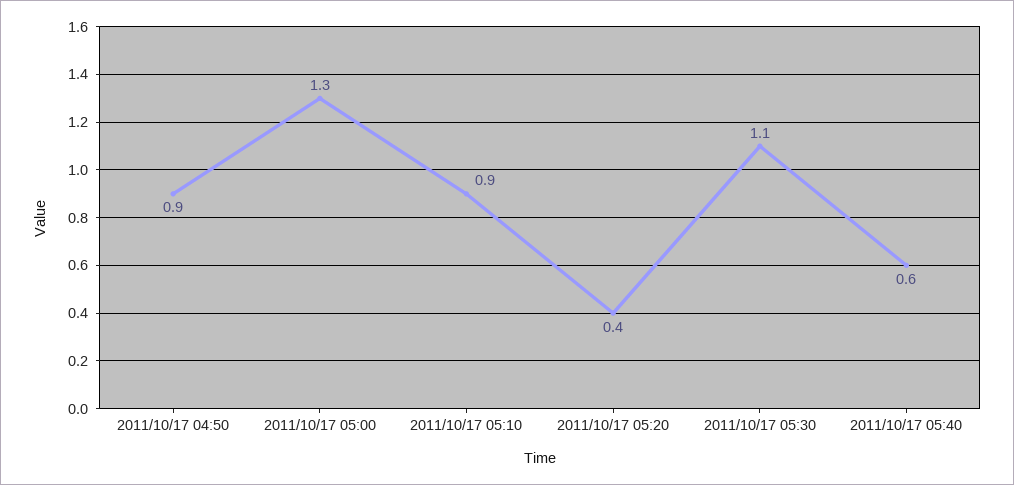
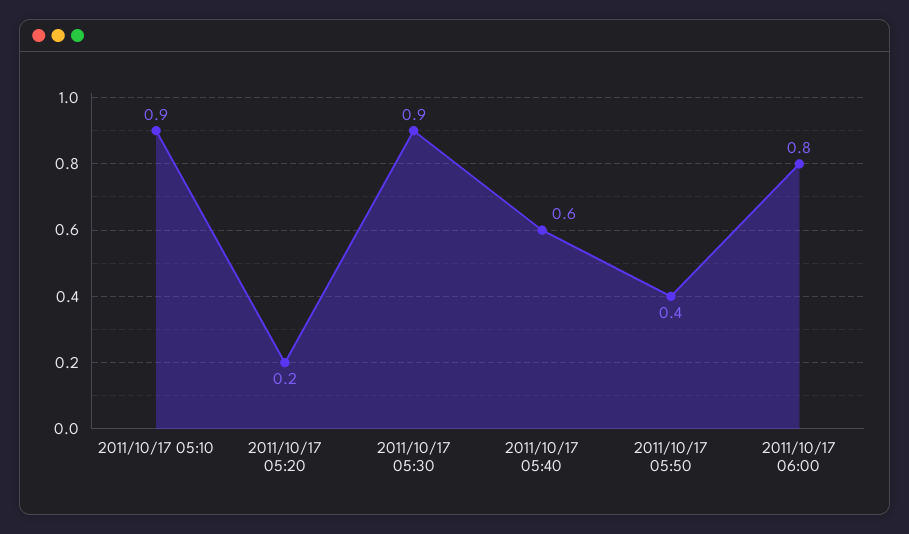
2011/10/17 04:50: 0.9 -> none
2011/10/17 05:00: 1.3 -> none
2011/10/17 05:20: 0.4 -> 0.2
2011/10/17 05:30: 1.1 -> 0.9
2011/10/17 05:50: none -> 0.4
2011/10/17 06:00: none -> 0.8

